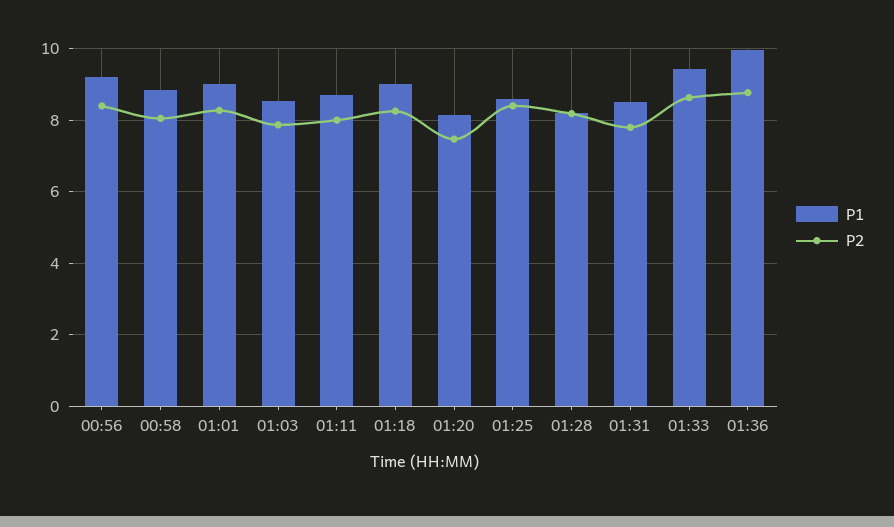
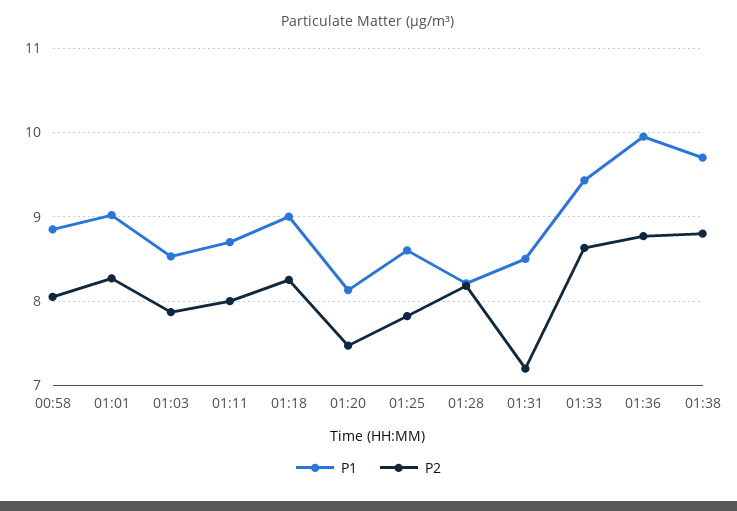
P1, 00:56: 9.2 -> none
P2, 00:56: 8.4 -> none
P2, 01:25: 8.4 -> 7.8
P2, 01:31: 7.8 -> 7.2
P1, 01:38: none -> 9.7
P2, 01:38: none -> 8.8

